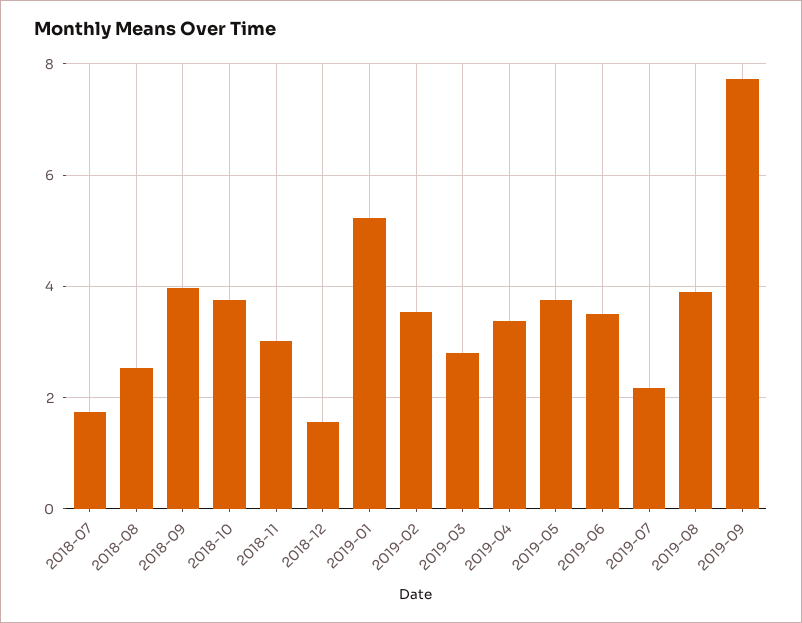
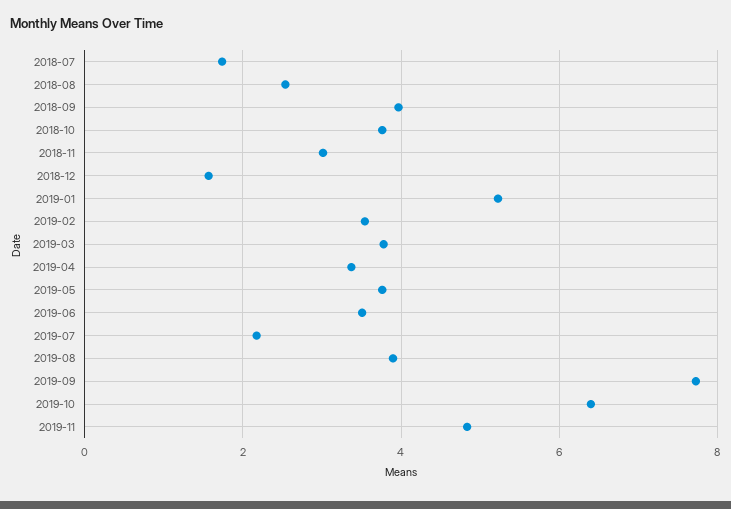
2019-03: 2.8 -> 3.8
2019-10: none -> 6.4
2019-11: none -> 4.8

